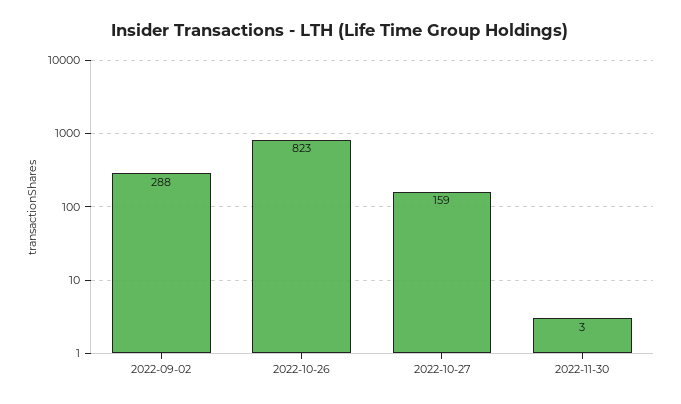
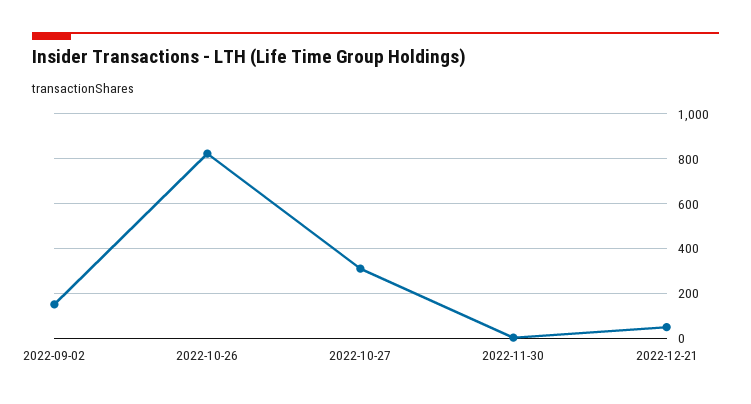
2022-09-02: 288 -> 150
2022-10-27: 159 -> 300
2022-12-21: none -> 50

